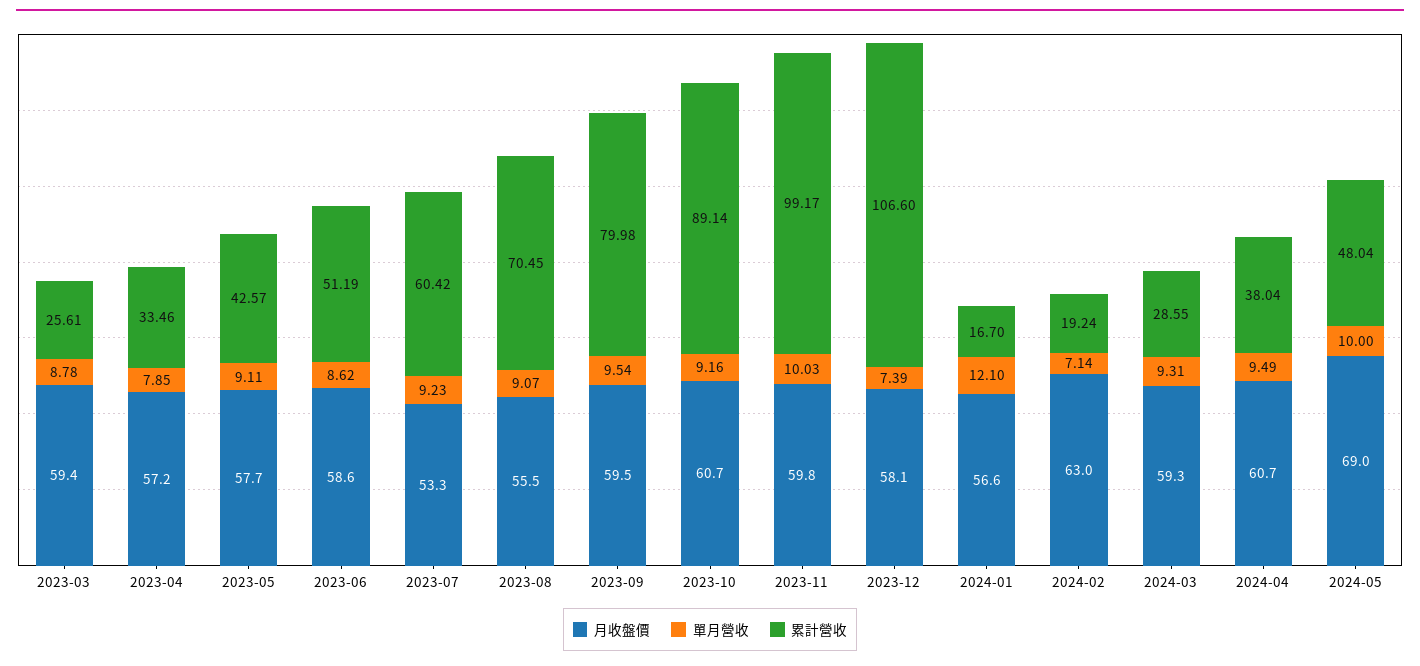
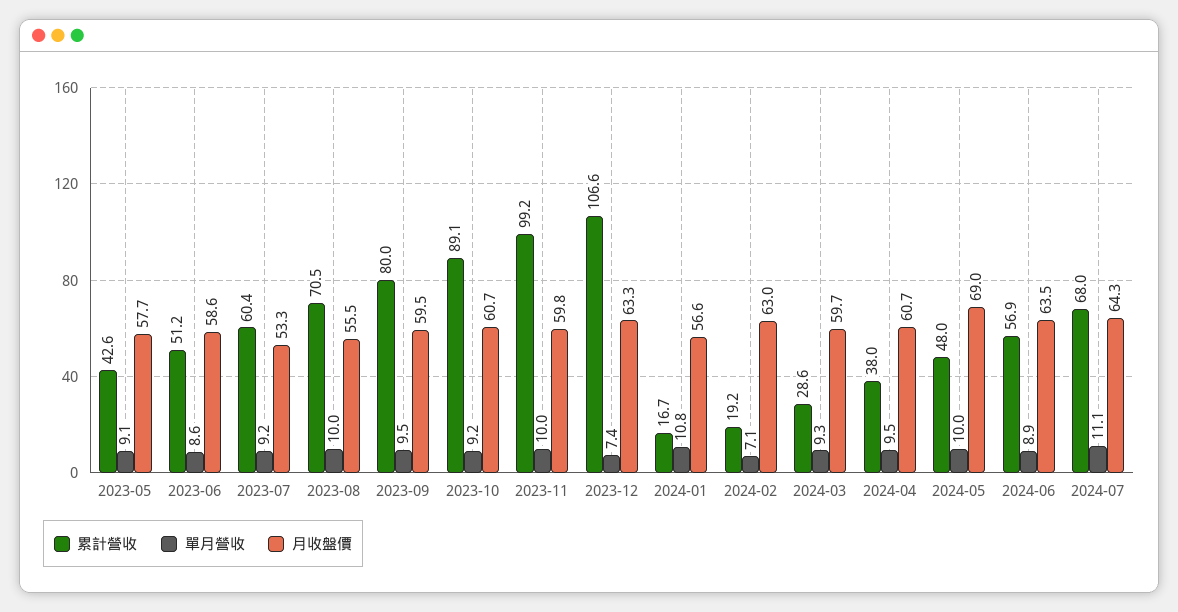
月收盤價, 2023-03: 59.4 -> none
單月營收, 2023-03: 8.78 -> none
累計營收, 2023-03: 25.61 -> none
月收盤價, 2023-04: 57.2 -> none
單月營收, 2023-04: 7.85 -> none
累計營收, 2023-04: 33.46 -> none
單月營收, 2023-08: 9.07 -> 10
月收盤價, 2023-12: 58.1 -> 63.3
單月營收, 2024-01: 12.1 -> 10.8
月收盤價, 2024-03: 59.3 -> 59.7
累計營收, 2024-06: none -> 56.9
單月營收, 2024-06: none -> 8.9
月收盤價, 2024-06: none -> 63.5
累計營收, 2024-07: none -> 68
單月營收, 2024-07: none -> 11.1
月收盤價, 2024-07: none -> 64.3

